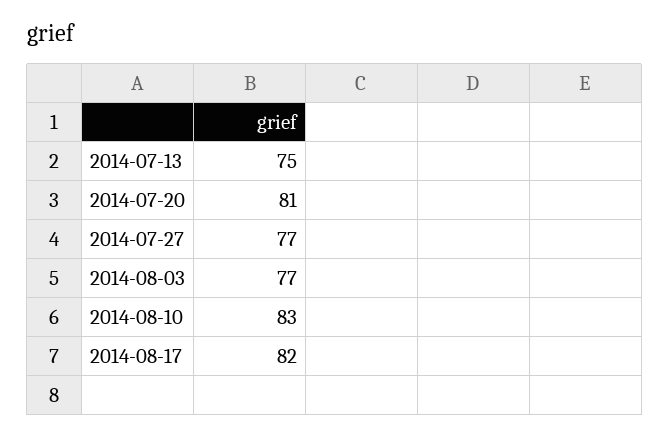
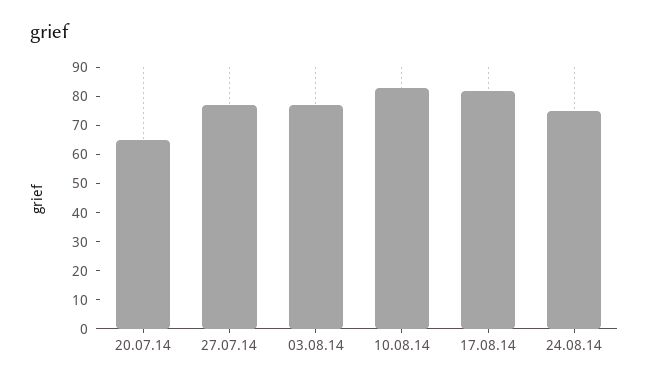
2014-07-13: 75 -> none
2014-07-20: 81 -> 65
24.08.14: none -> 75

